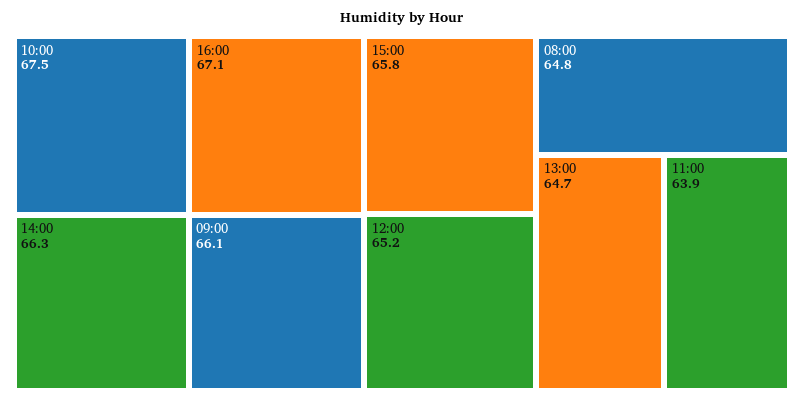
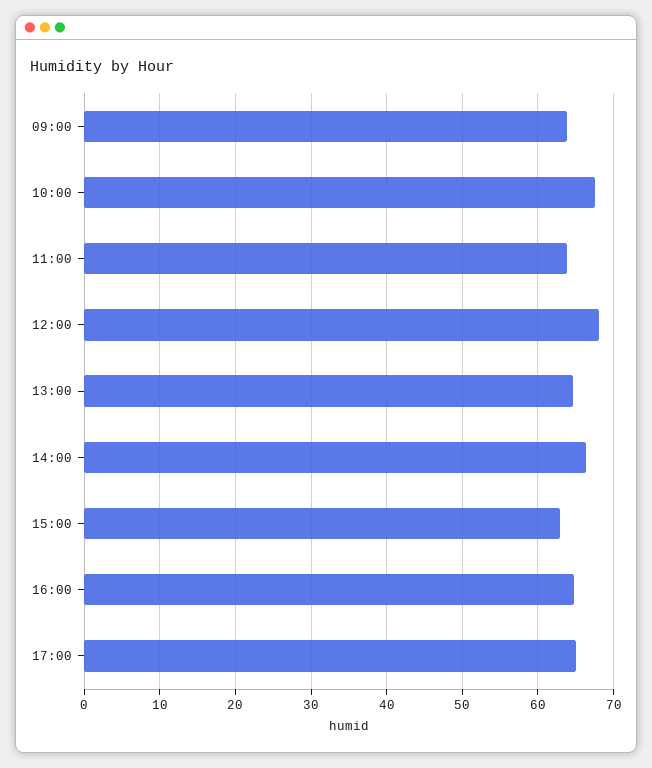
16:00: 67.1 -> 65
09:00: 66.1 -> 64
15:00: 65.8 -> 63
12:00: 65.2 -> 68
08:00: 64.8 -> none
17:00: none -> 65

